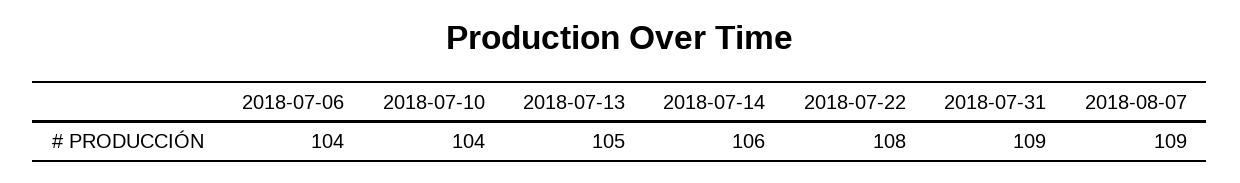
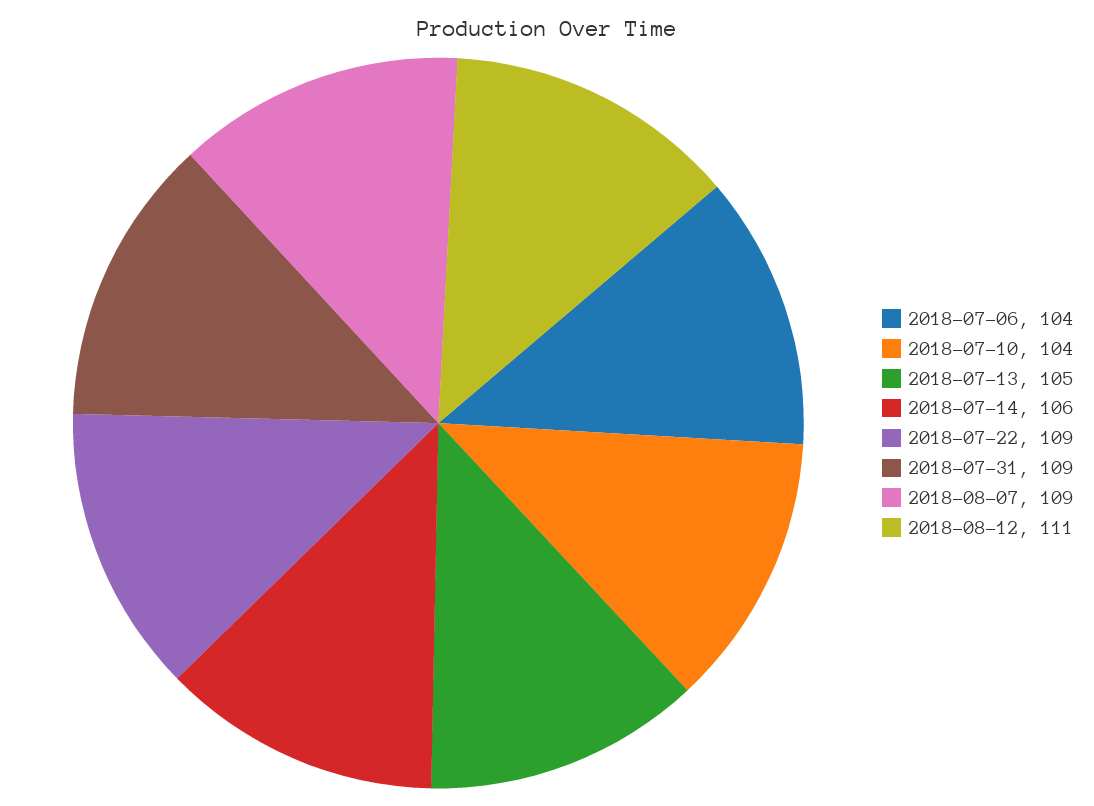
2018-07-22: 108 -> 109
2018-08-12: none -> 111

